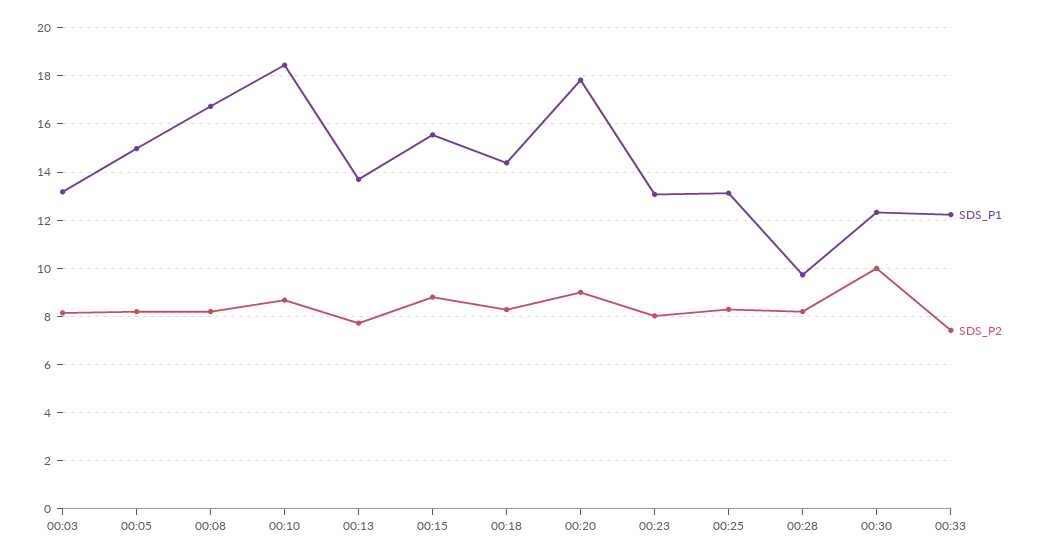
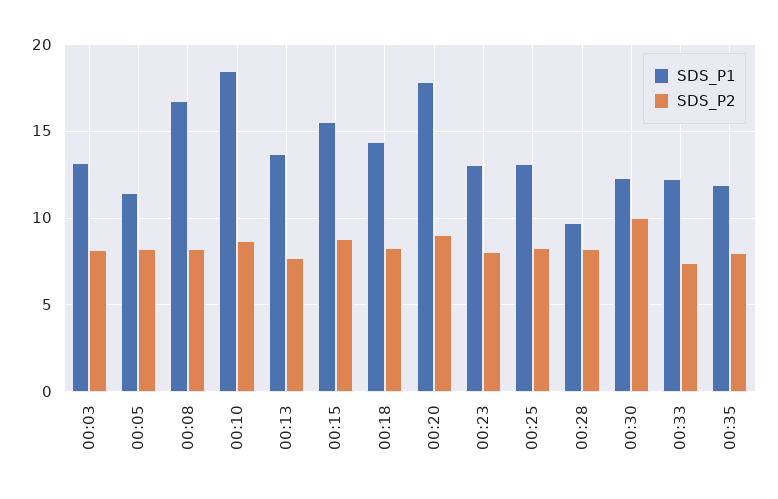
SDS_P1, 00:05: 15 -> 11.5
SDS_P1, 00:35: none -> 12
SDS_P2, 00:35: none -> 8

